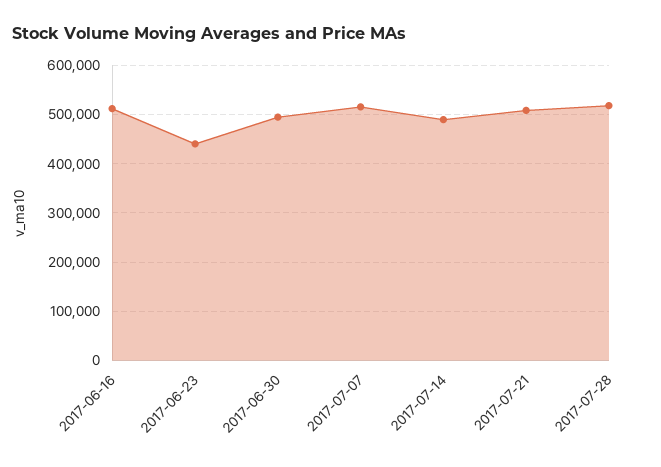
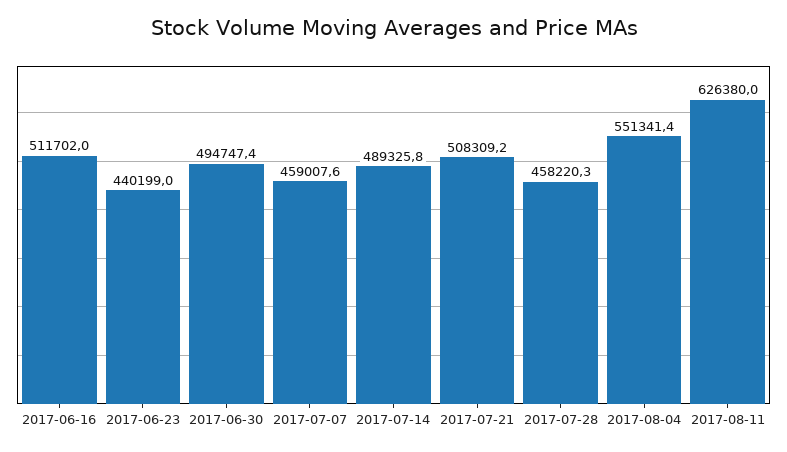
2017-07-07: 520000 -> 459007.6
2017-07-28: 520000 -> 458220.3
2017-08-04: none -> 551341.4
2017-08-11: none -> 626380

